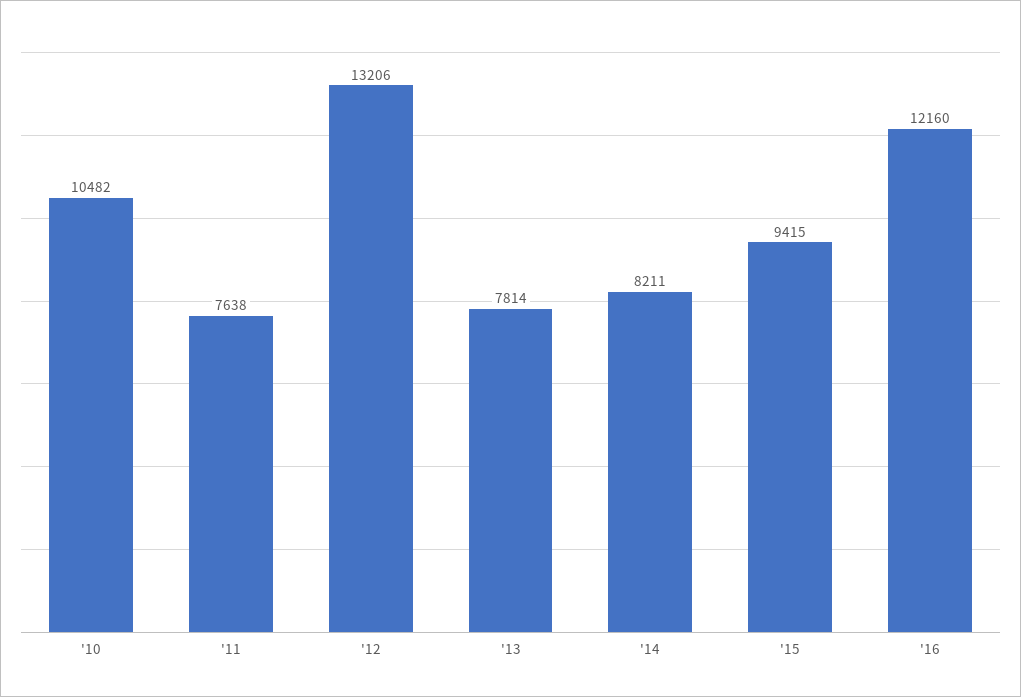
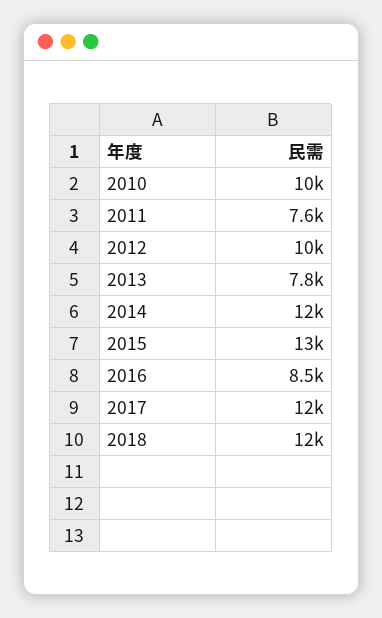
'12: 13206 -> 10000
'14: 8211 -> 12000
'15: 9415 -> 13000
'16: 12160 -> 8500
2017: none -> 12000
2018: none -> 12000

